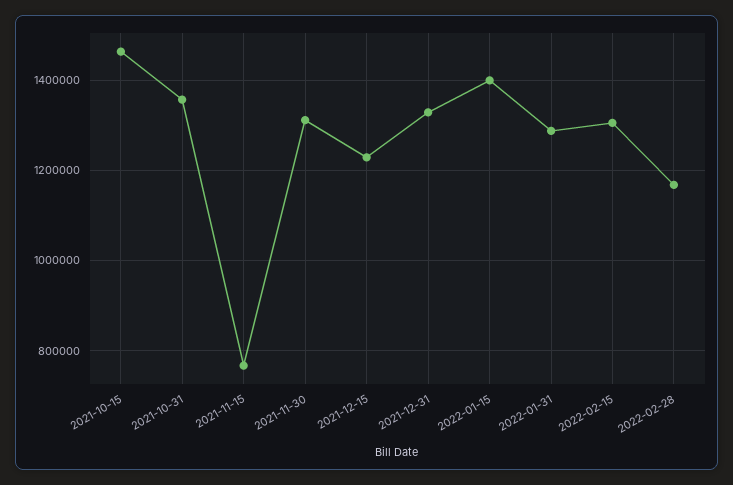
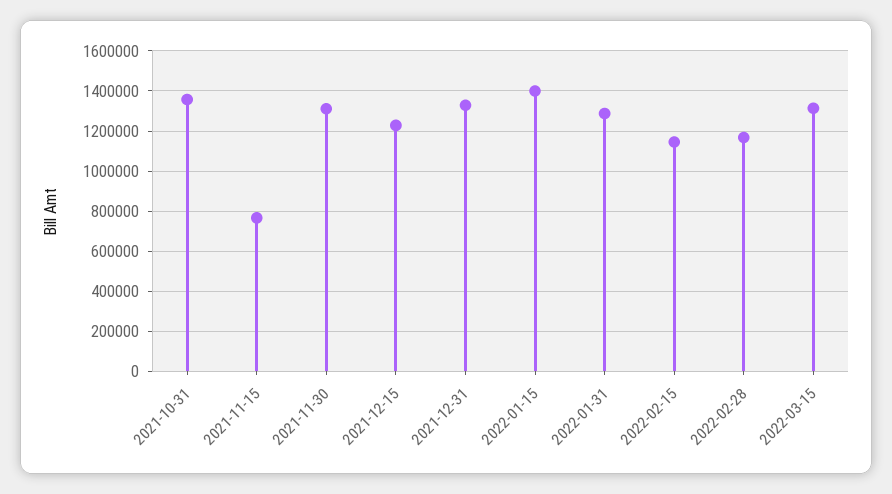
2021-10-15: 1460000 -> none
2022-02-15: 1300000 -> 1150000
2022-03-15: none -> 1300000

